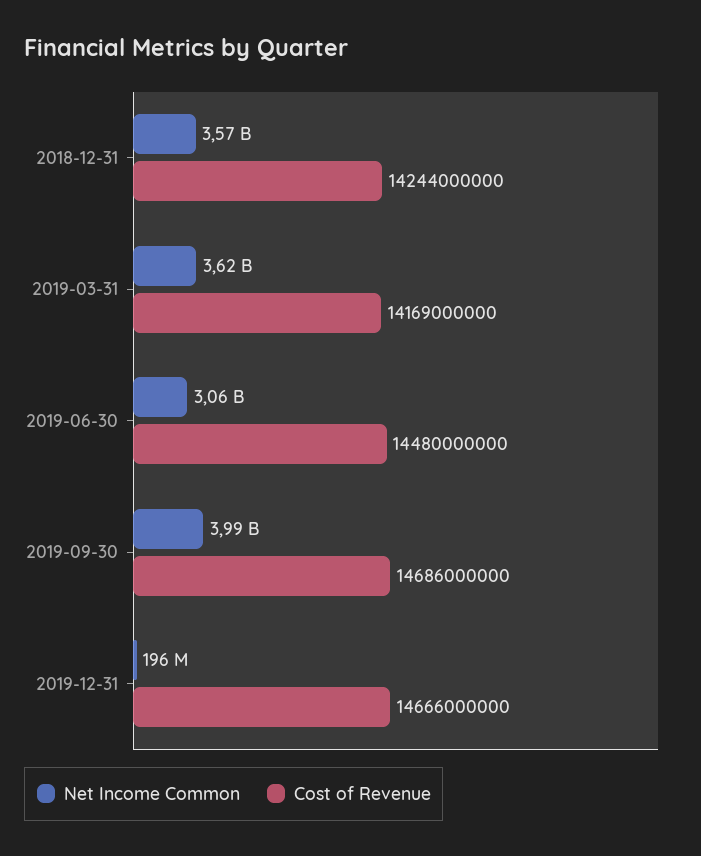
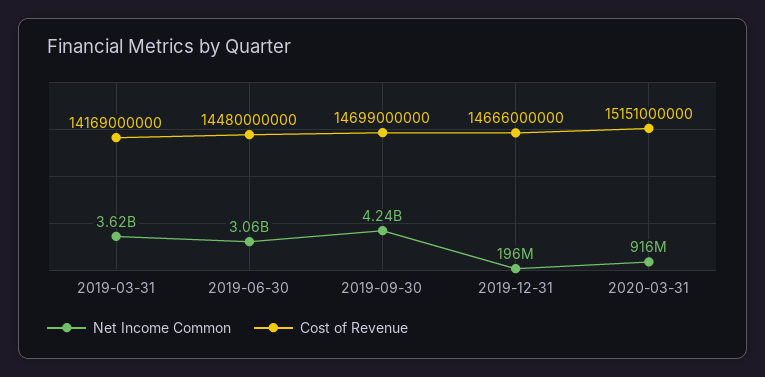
Net Income Common, 2018-12-31: 3570000000 -> none
Cost of Revenue, 2018-12-31: 14244000000 -> none
Net Income Common, 2019-09-30: 3990000000 -> 4240000000
Cost of Revenue, 2019-09-30: 14686000000 -> 14699000000
Net Income Common, 2020-03-31: none -> 916000000
Cost of Revenue, 2020-03-31: none -> 15151000000

